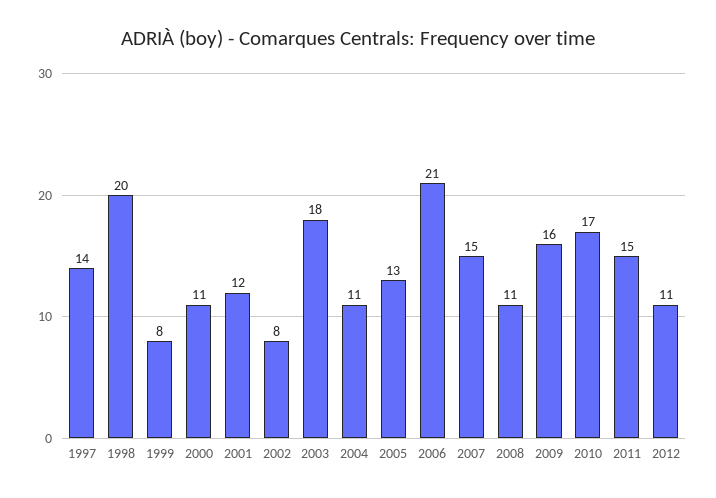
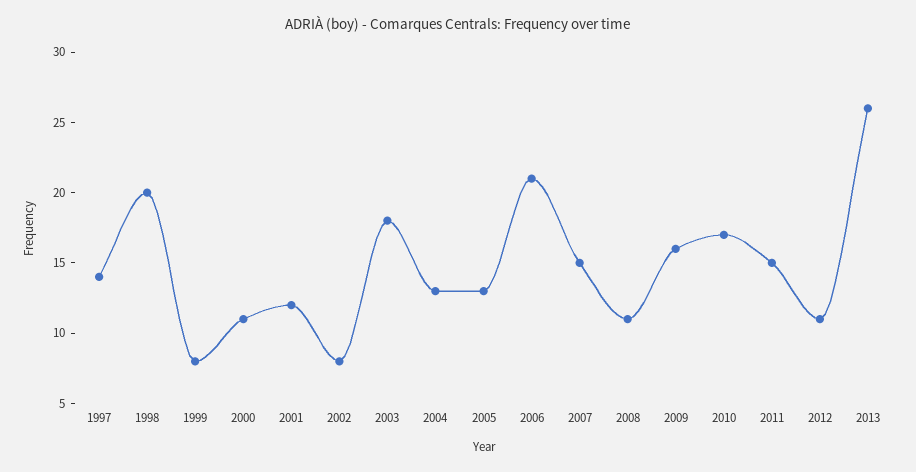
2004: 11 -> 13
2013: none -> 26

